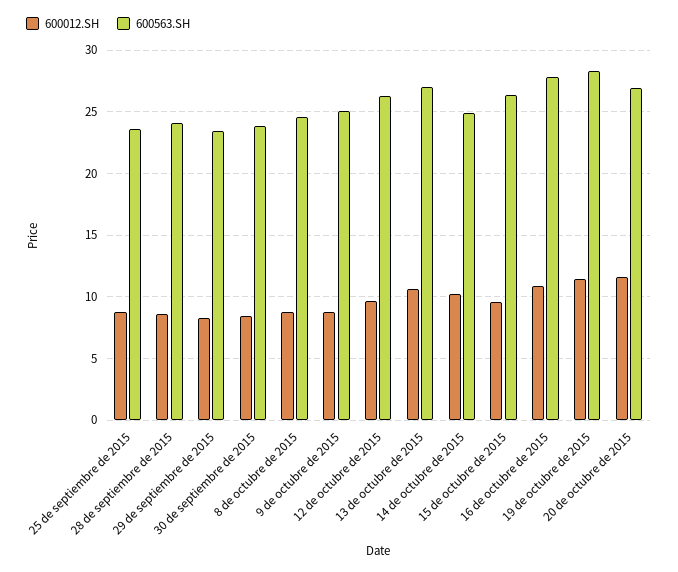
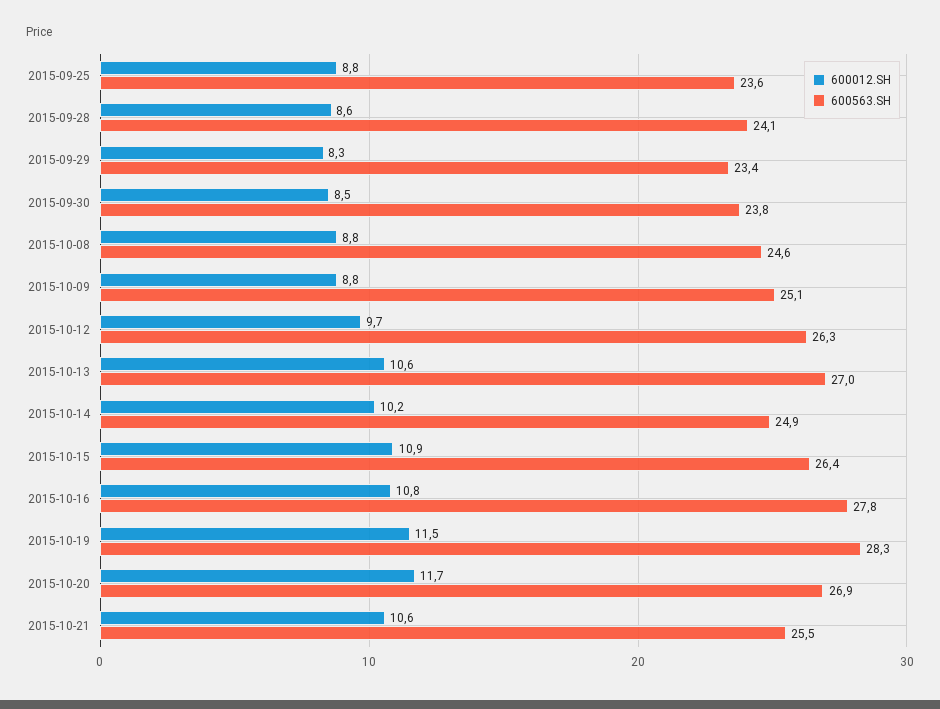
600012.SH, 15 de octubre de 2015: 9.5 -> 10.9
600012.SH, 2015-10-21: none -> 10.6
600563.SH, 2015-10-21: none -> 25.5

